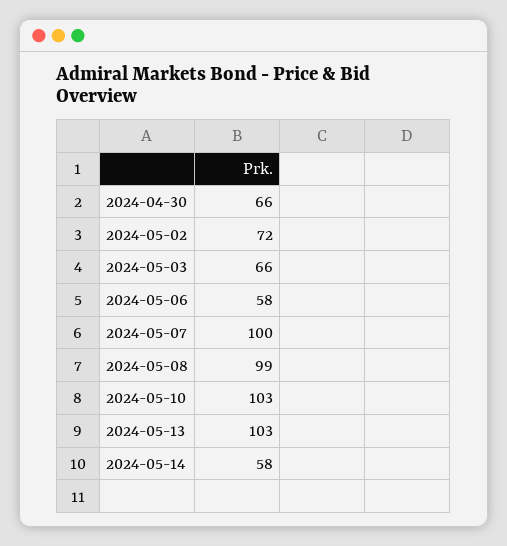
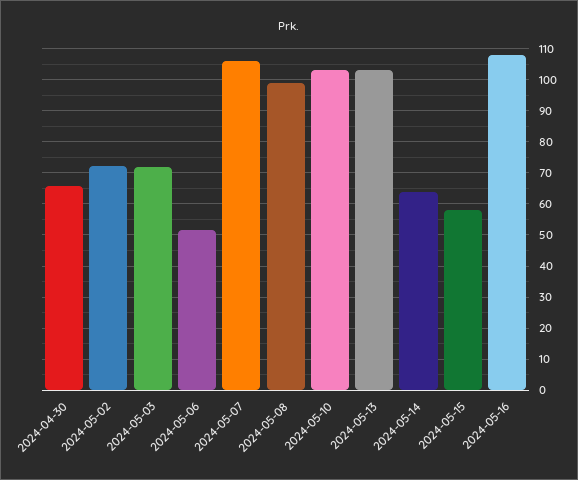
2024-05-03: 66 -> 72
2024-05-06: 58 -> 52
2024-05-07: 100 -> 106
2024-05-14: 58 -> 64
2024-05-15: none -> 58
2024-05-16: none -> 108

